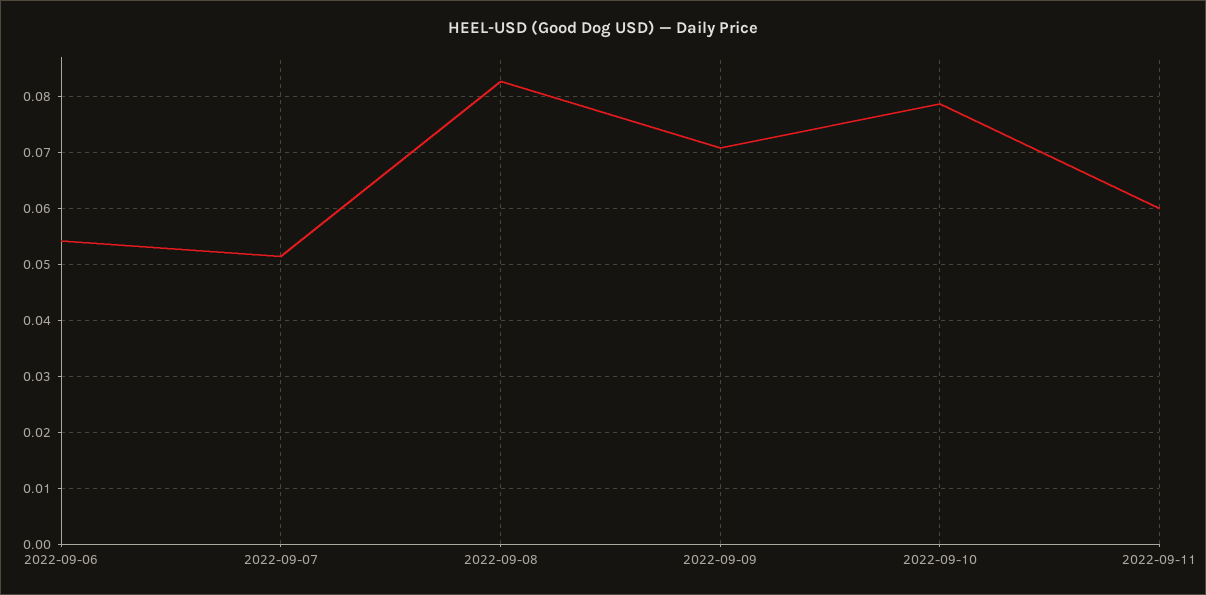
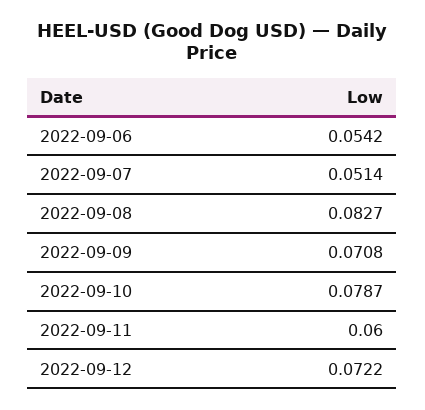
2022-09-12: none -> 0.0722

